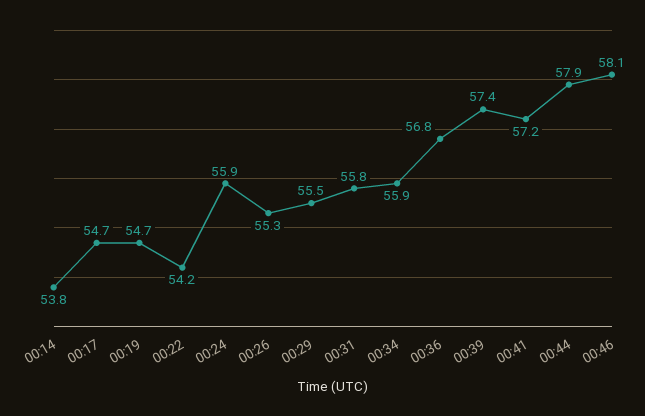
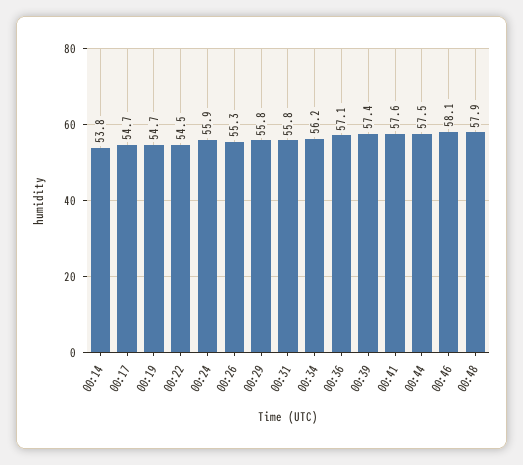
00:22: 54.2 -> 54.5
00:29: 55.5 -> 55.8
00:34: 55.9 -> 56.2
00:36: 56.8 -> 57.1
00:41: 57.2 -> 57.6
00:44: 57.9 -> 57.5
00:48: none -> 57.9

